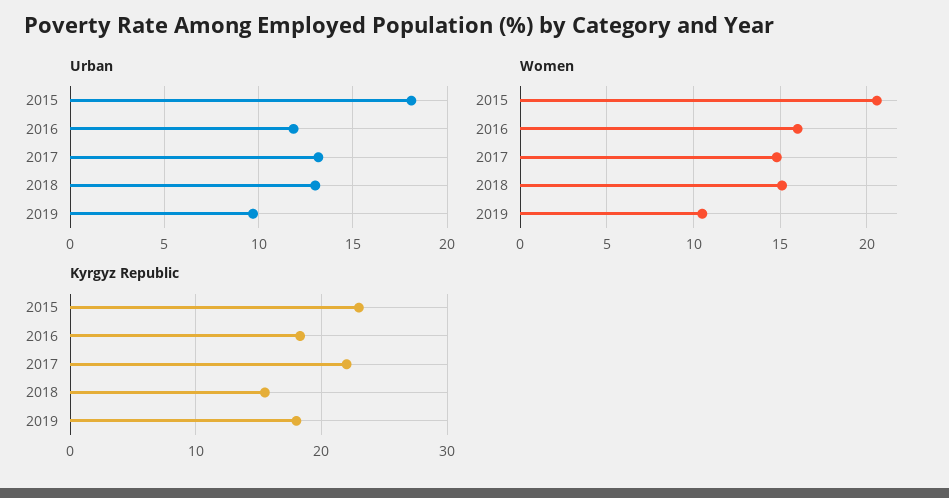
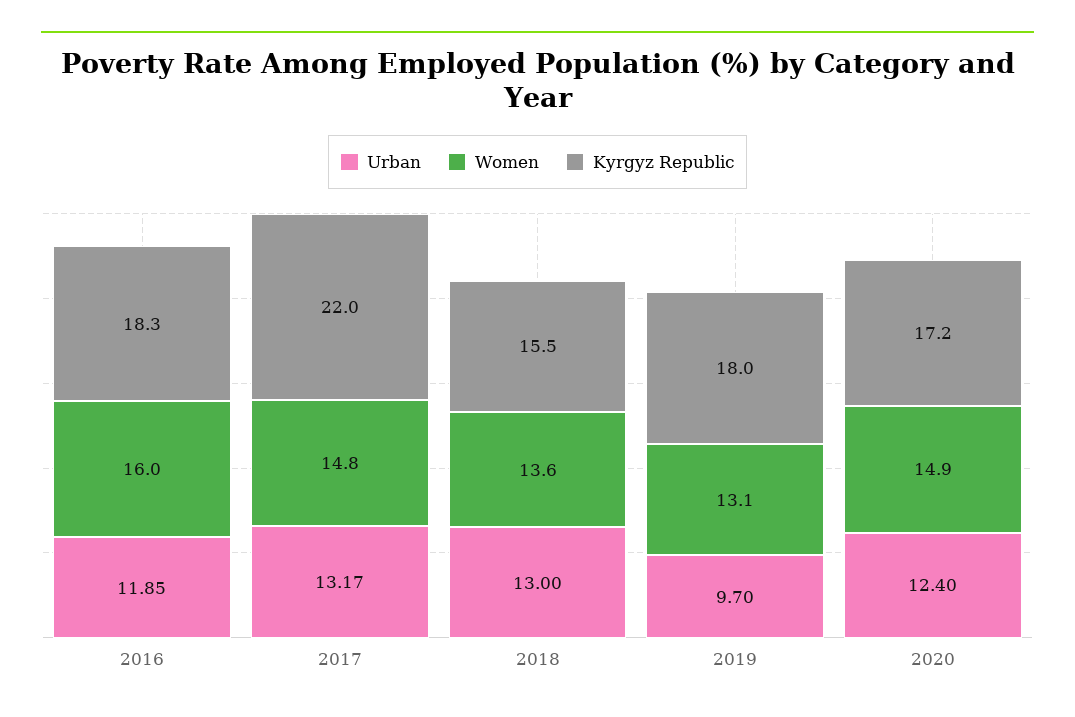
Urban, 2015: 18 -> none
Women, 2015: 20.5 -> none
Women, 2018: 15 -> 13.6
Women, 2019: 10.5 -> 13.1
Kyrgyz Republic, 2015: 23 -> none
Urban, 2020: none -> 12.4
Women, 2020: none -> 14.9
Kyrgyz Republic, 2020: none -> 17.2

